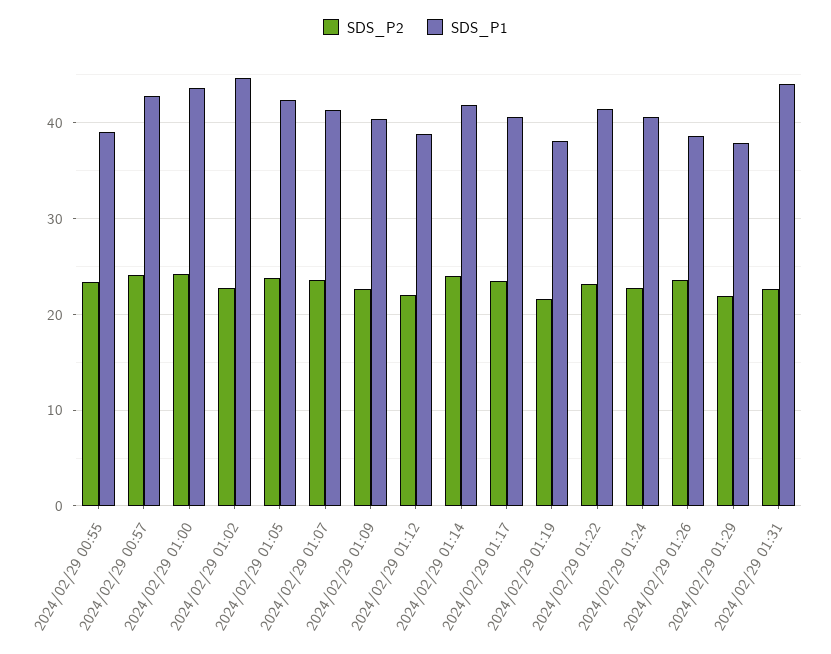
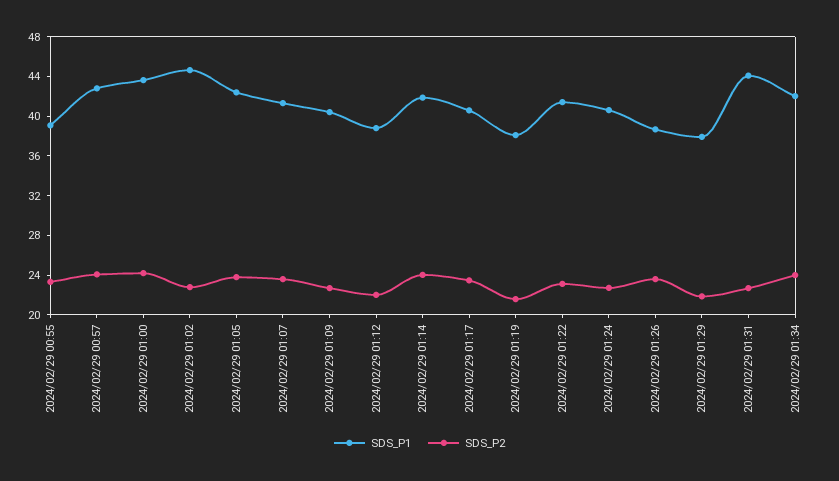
SDS_P1, 2024/02/29 01:34: none -> 42
SDS_P2, 2024/02/29 01:34: none -> 24

